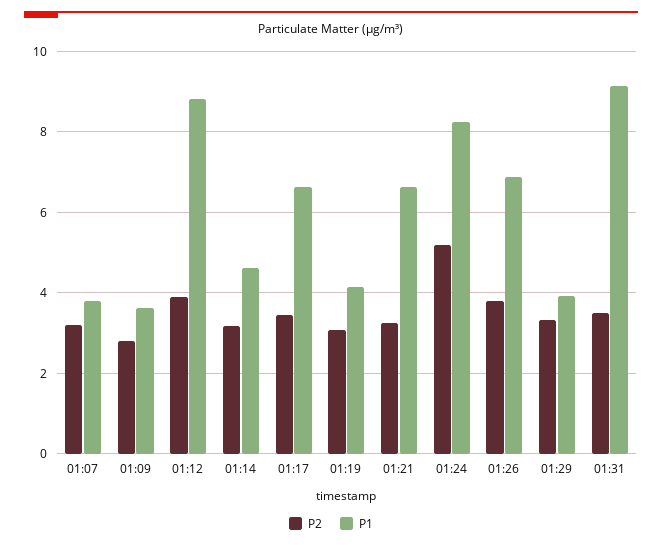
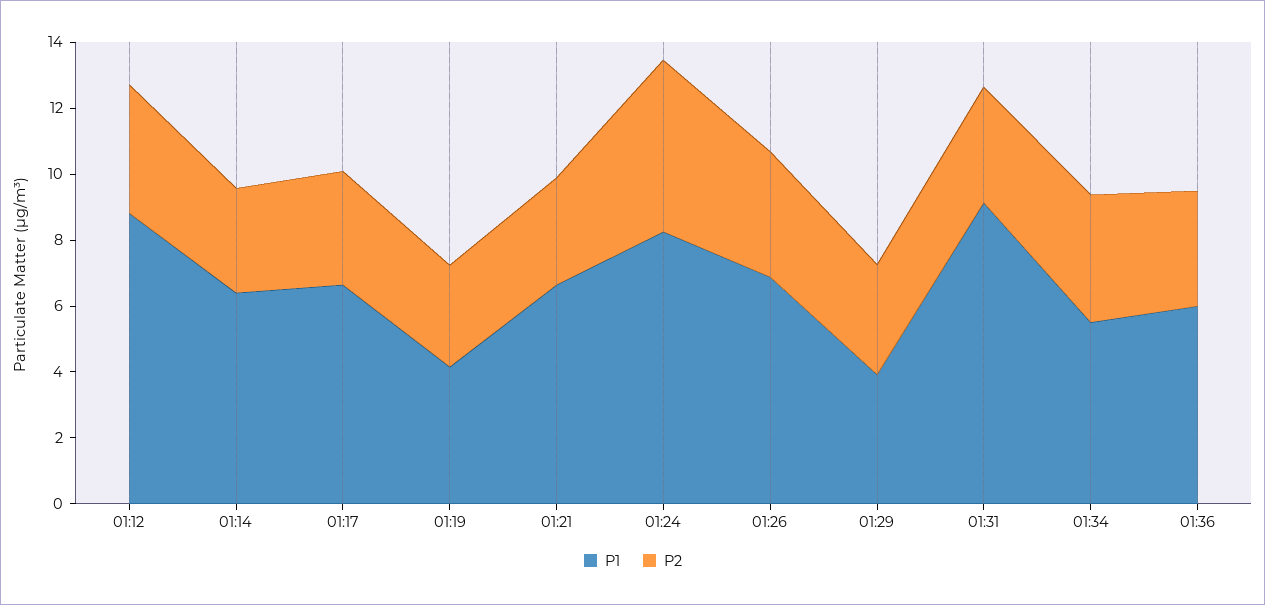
P2, 01:07: 3.2 -> none
P1, 01:07: 3.8 -> none
P2, 01:09: 2.8 -> none
P1, 01:09: 3.6 -> none
P1, 01:14: 4.6 -> 6.5
P1, 01:34: none -> 5.5
P2, 01:34: none -> 4
P1, 01:36: none -> 6
P2, 01:36: none -> 3.5

